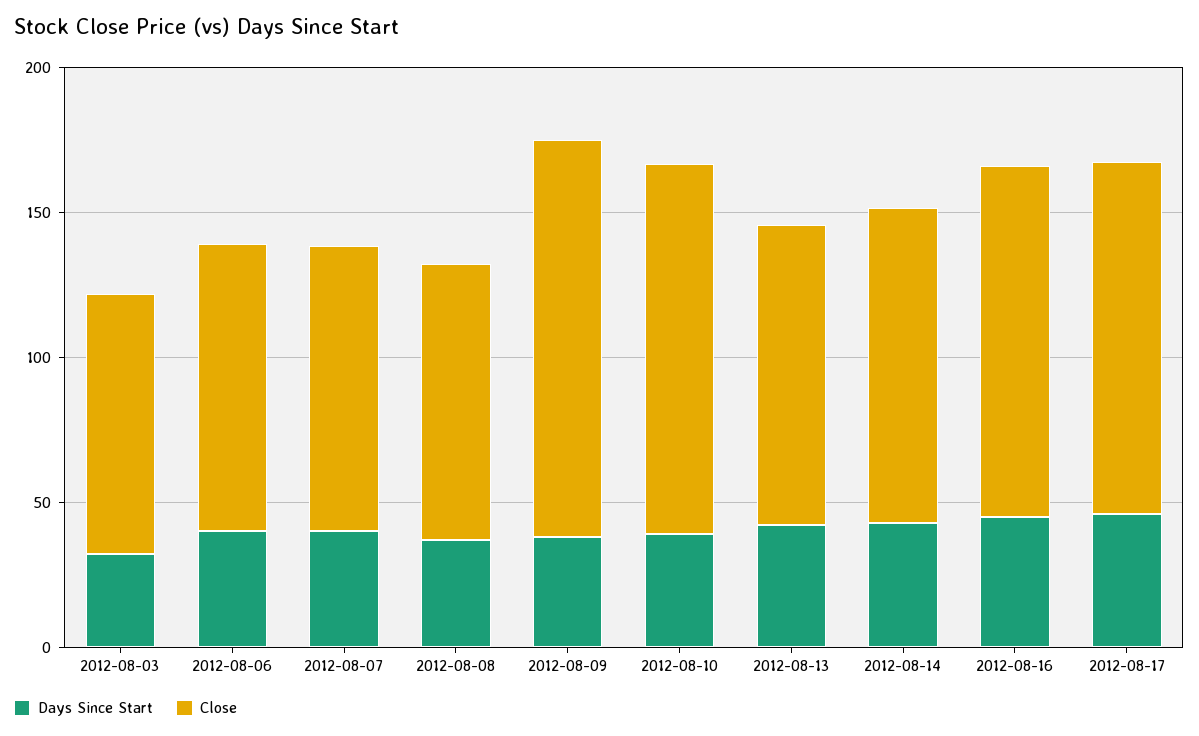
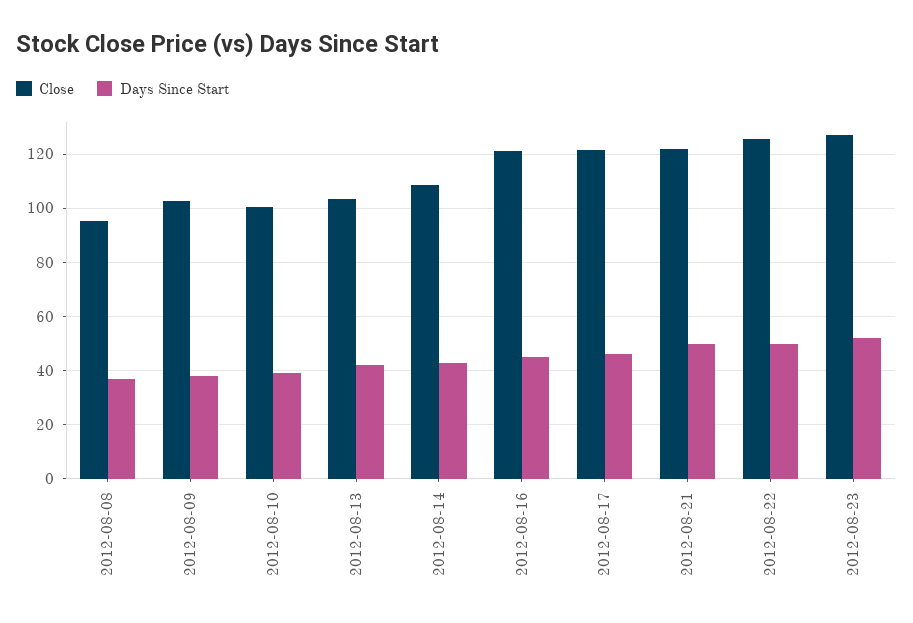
Days Since Start, 2012-08-03: 30 -> none
Close, 2012-08-03: 90 -> none
Days Since Start, 2012-08-06: 40 -> none
Close, 2012-08-06: 100 -> none
Days Since Start, 2012-08-07: 40 -> none
Close, 2012-08-07: 100 -> none
Close, 2012-08-09: 140 -> 102.5
Close, 2012-08-10: 130 -> 100
Close, 2012-08-21: none -> 122.5
Days Since Start, 2012-08-21: none -> 50
Close, 2012-08-22: none -> 125
Days Since Start, 2012-08-22: none -> 50
Close, 2012-08-23: none -> 127.5
Days Since Start, 2012-08-23: none -> 52.5

